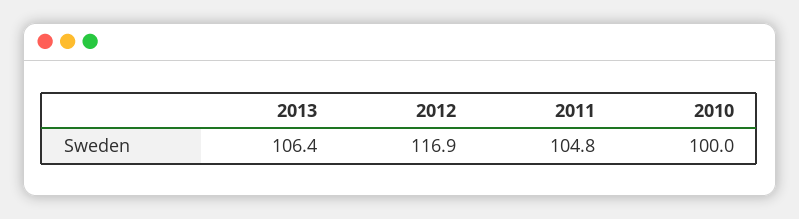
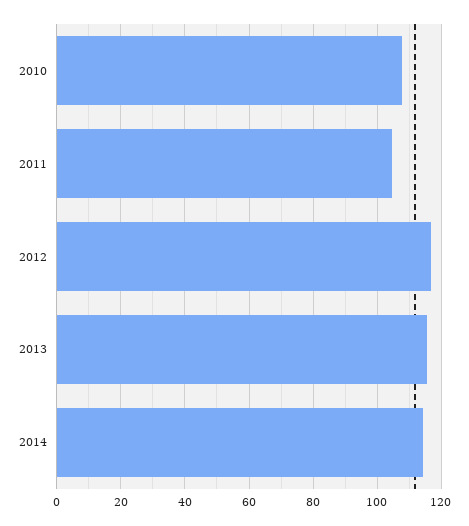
2013: 106.4 -> 116
2010: 100 -> 108
2014: none -> 114

